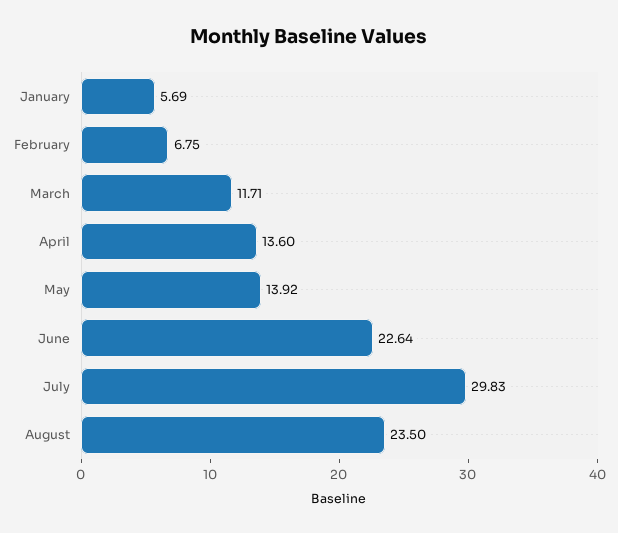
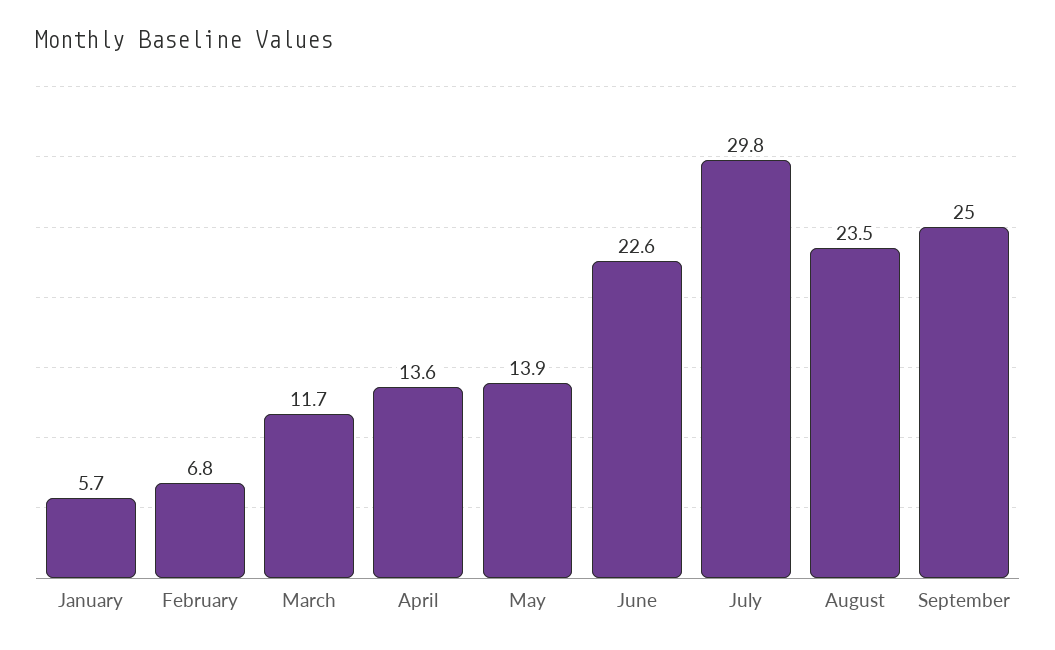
September: none -> 25

